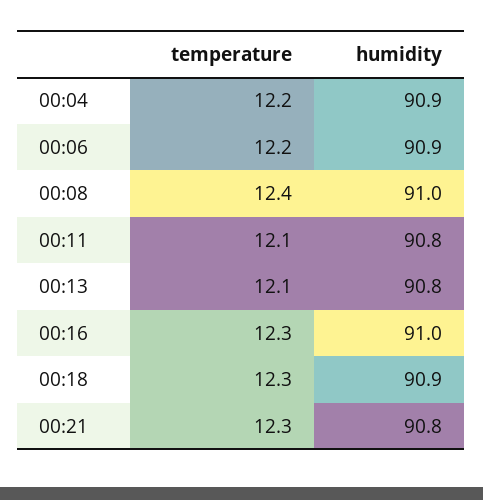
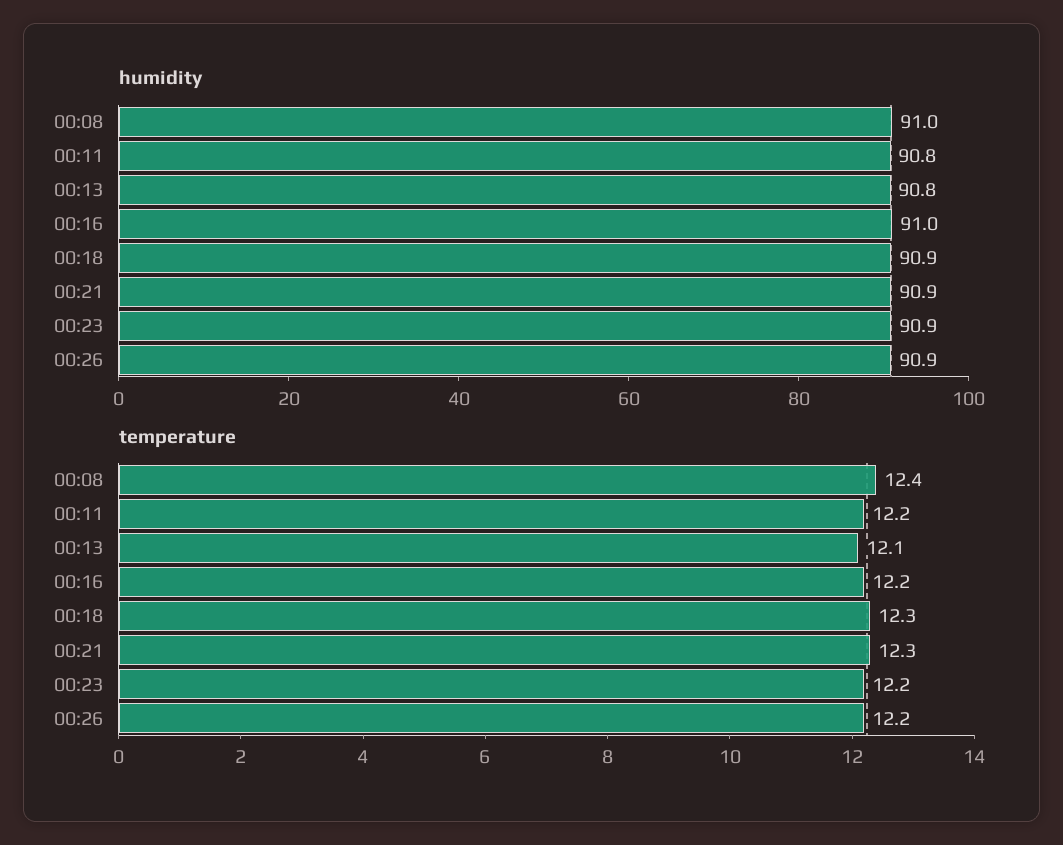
temperature, 00:04: 12.2 -> none
humidity, 00:04: 90.9 -> none
temperature, 00:06: 12.2 -> none
humidity, 00:06: 90.9 -> none
temperature, 00:11: 12.1 -> 12.2
temperature, 00:16: 12.3 -> 12.2
humidity, 00:21: 90.8 -> 90.9
humidity, 00:23: none -> 90.9
humidity, 00:26: none -> 90.9
temperature, 00:23: none -> 12.2
temperature, 00:26: none -> 12.2

